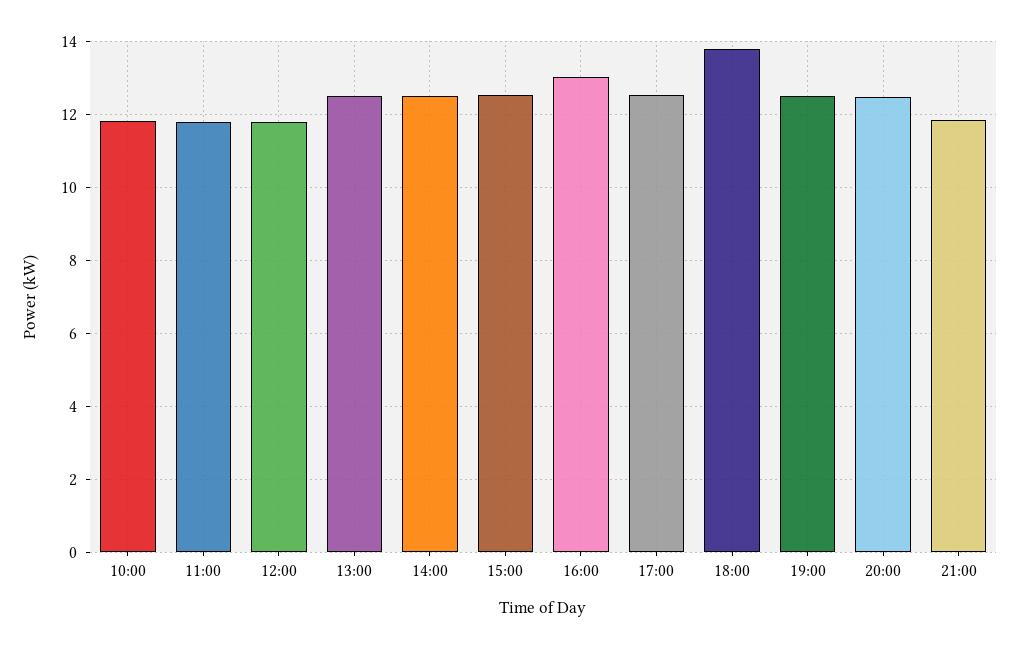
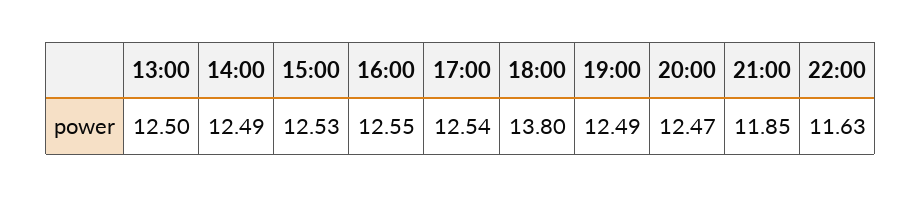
10:00: 11.8 -> none
11:00: 11.8 -> none
12:00: 11.8 -> none
16:00: 13 -> 12.55
22:00: none -> 11.63

